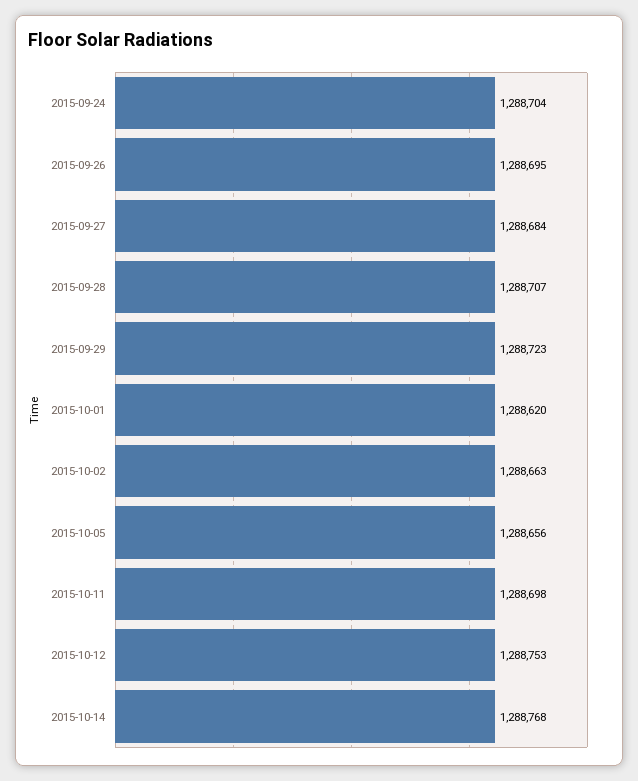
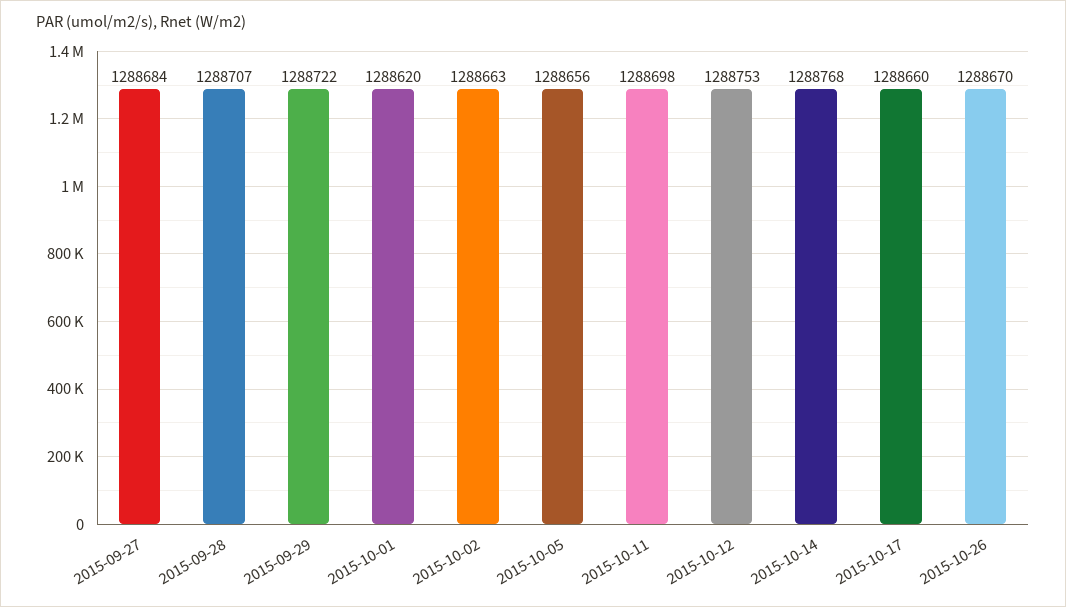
2015-09-24: 1288704 -> none
2015-09-26: 1288695 -> none
2015-09-29: 1288723 -> 1288722
2015-10-17: none -> 1288660
2015-10-26: none -> 1288670

